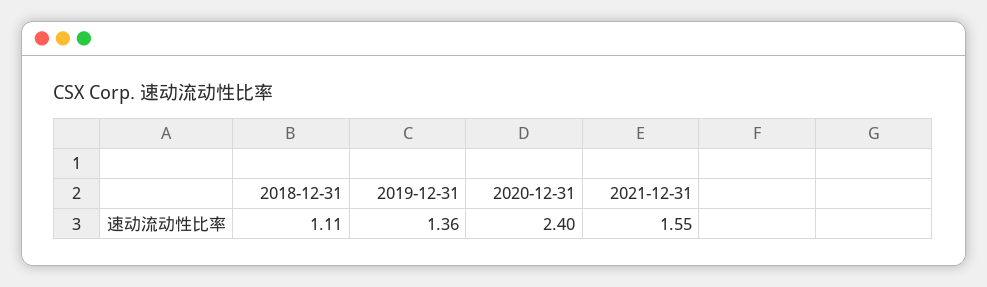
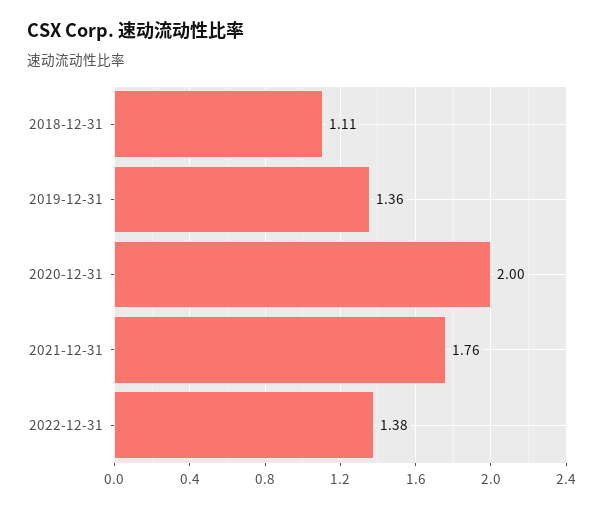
2020-12-31: 2.4 -> 2
2021-12-31: 1.55 -> 1.76
2022-12-31: none -> 1.38

